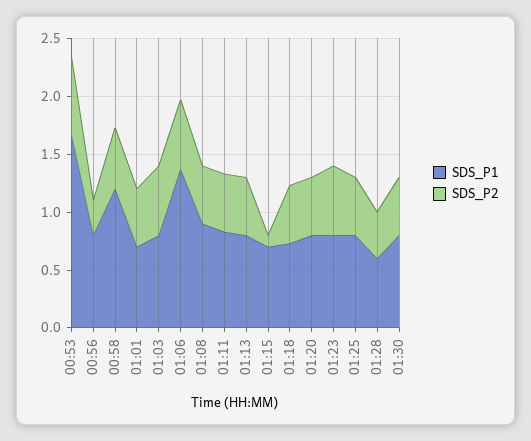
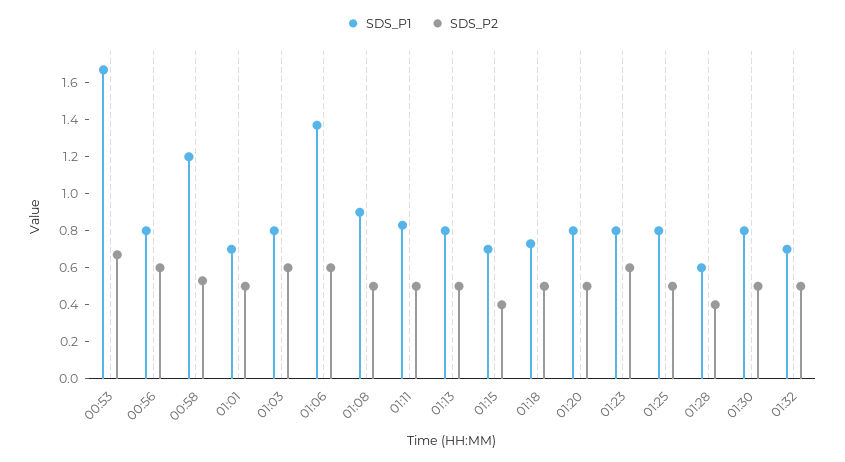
SDS_P2, 00:56: 0.3 -> 0.6
SDS_P2, 01:15: 0.1 -> 0.4
SDS_P1, 01:32: none -> 0.7
SDS_P2, 01:32: none -> 0.5

